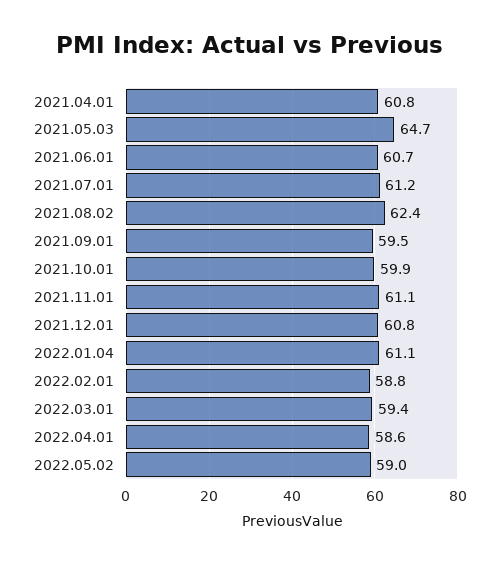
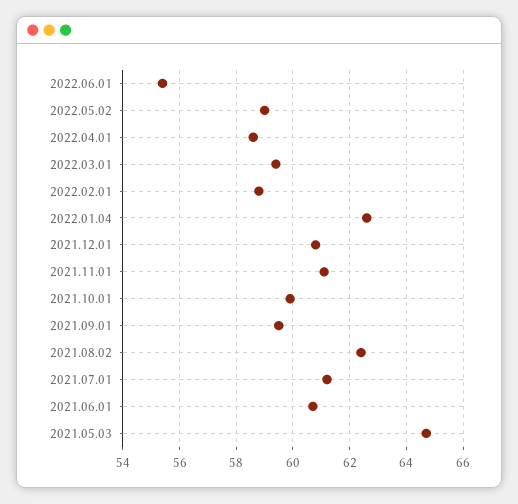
2021.04.01: 60.8 -> none
2022.01.04: 61.1 -> 62.5
2022.06.01: none -> 55.5

